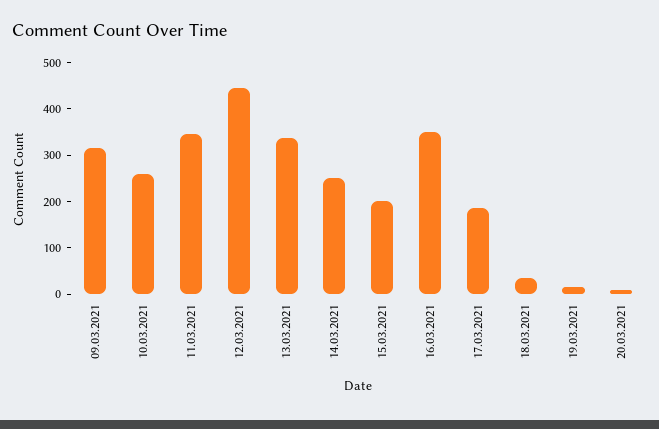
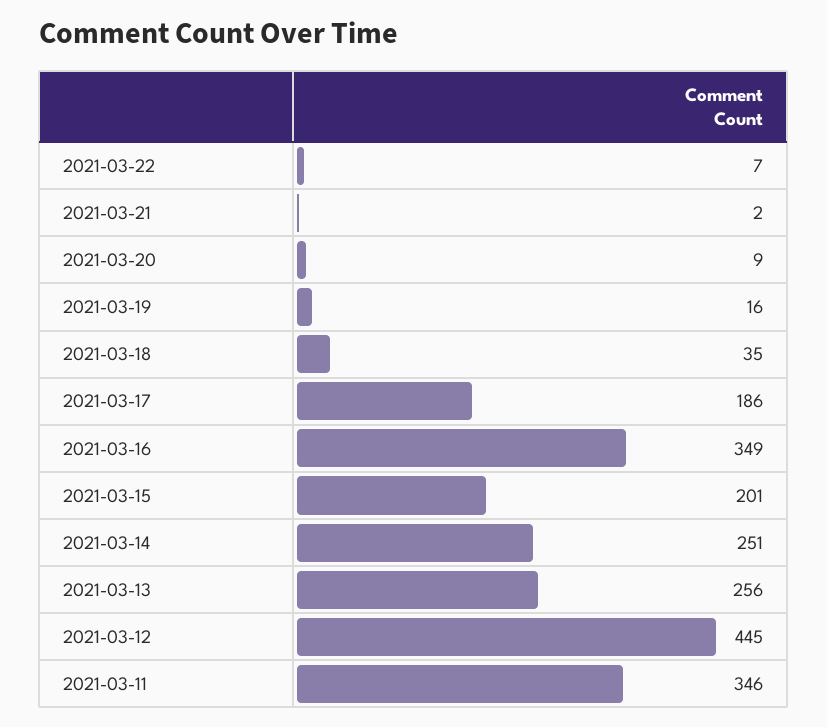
09.03.2021: 320 -> none
10.03.2021: 260 -> none
13.03.2021: 340 -> 256
2021-03-22: none -> 7
2021-03-21: none -> 2

